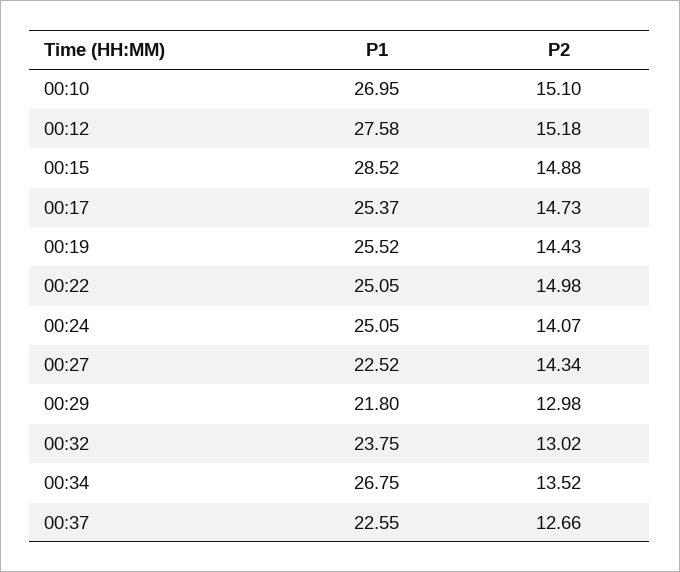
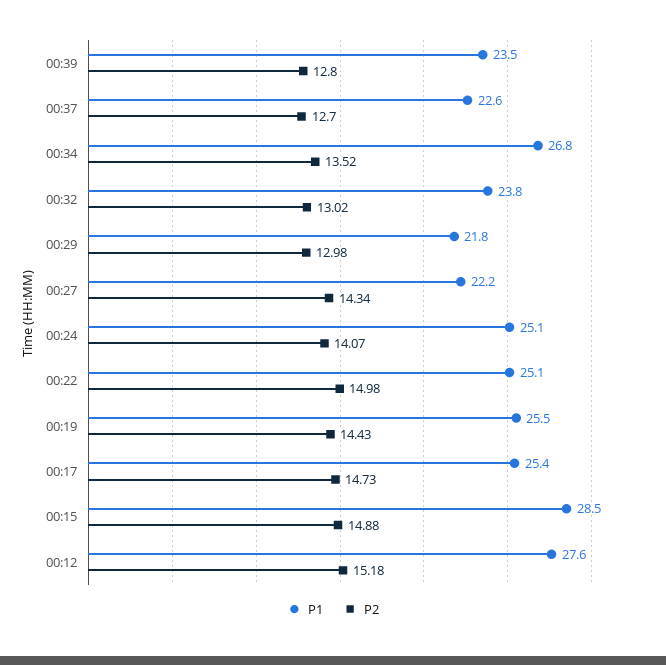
P1, 00:10: 26.95 -> none
P2, 00:10: 15.1 -> none
P1, 00:27: 22.52 -> 22.2
P2, 00:37: 12.66 -> 12.7
P1, 00:39: none -> 23.5
P2, 00:39: none -> 12.8

